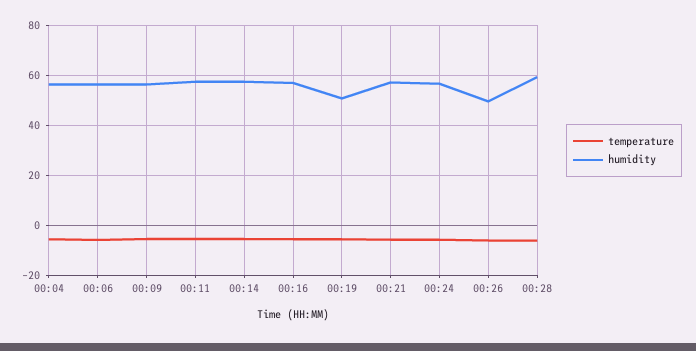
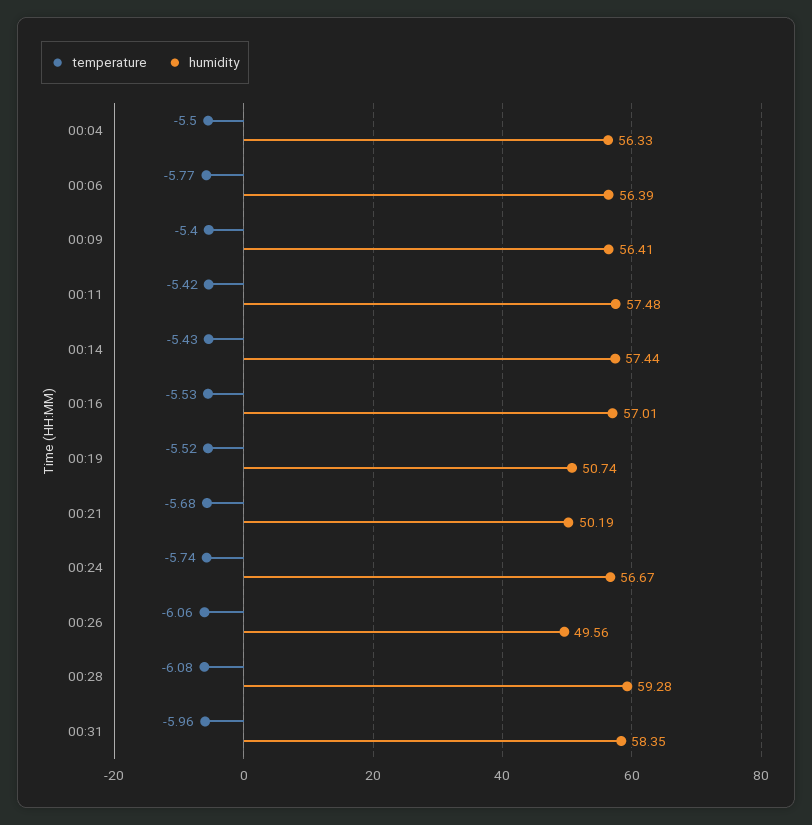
humidity, 00:21: 57.5 -> 50.19
temperature, 00:31: none -> -5.96
humidity, 00:31: none -> 58.35

